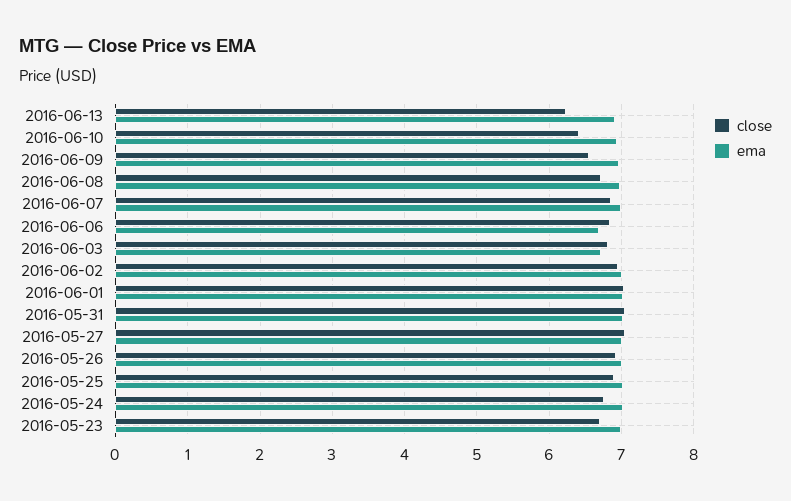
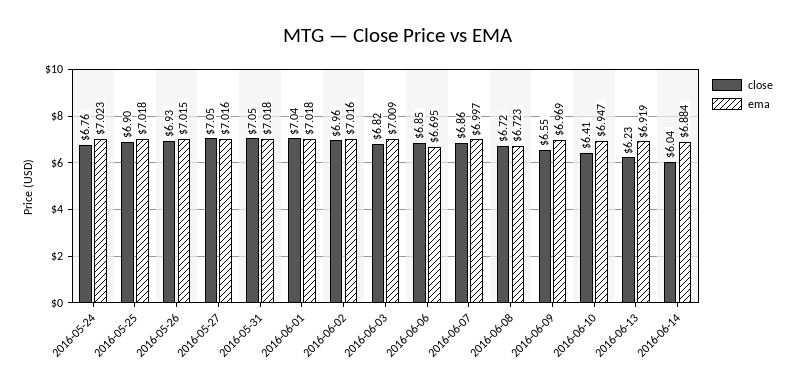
ema, 2016-06-08: 7 -> 6.723
ema, 2016-06-03: 6.7 -> 7.009
close, 2016-05-23: 6.7 -> none
ema, 2016-05-23: 7 -> none
close, 2016-06-14: none -> 6.04
ema, 2016-06-14: none -> 6.884

